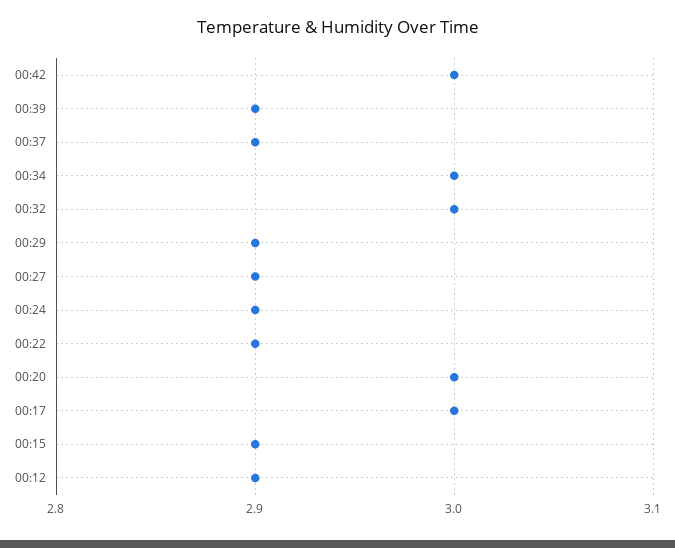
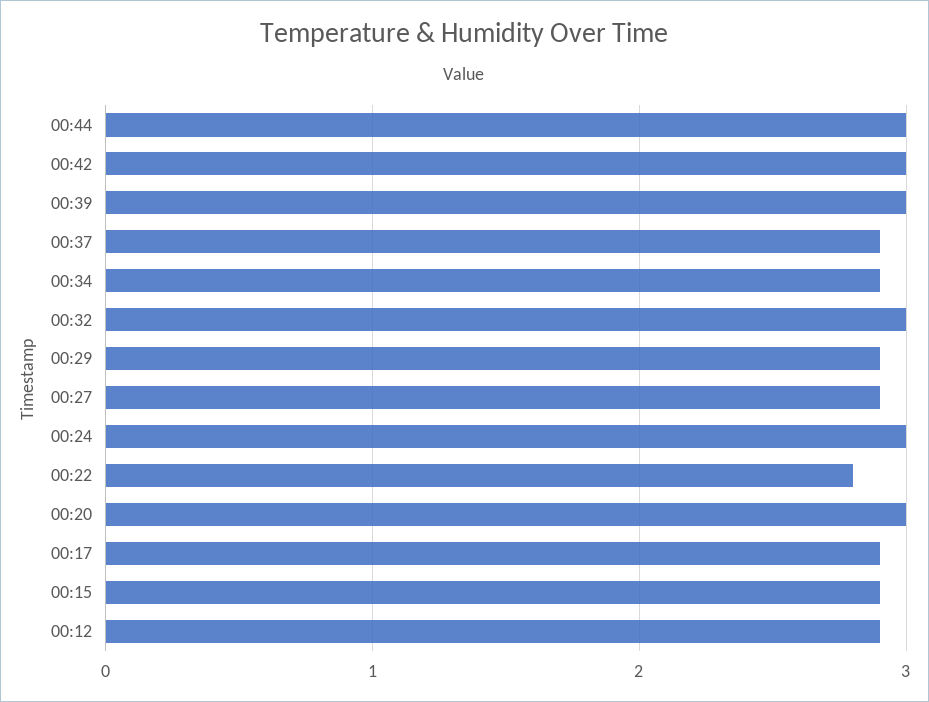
00:39: 2.9 -> 3
00:34: 3 -> 2.9
00:24: 2.9 -> 3
00:22: 2.9 -> 2.8
00:17: 3 -> 2.9
00:44: none -> 3

